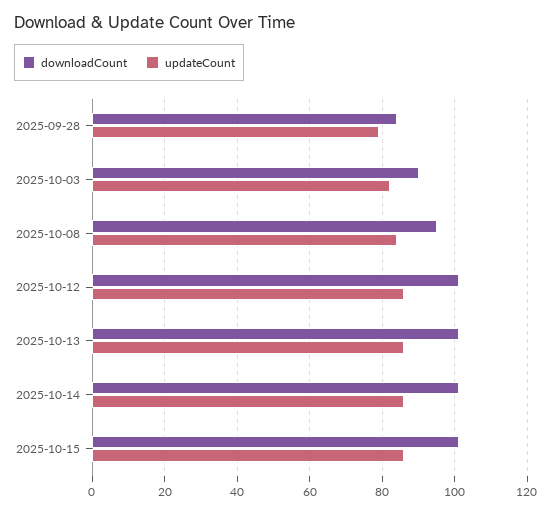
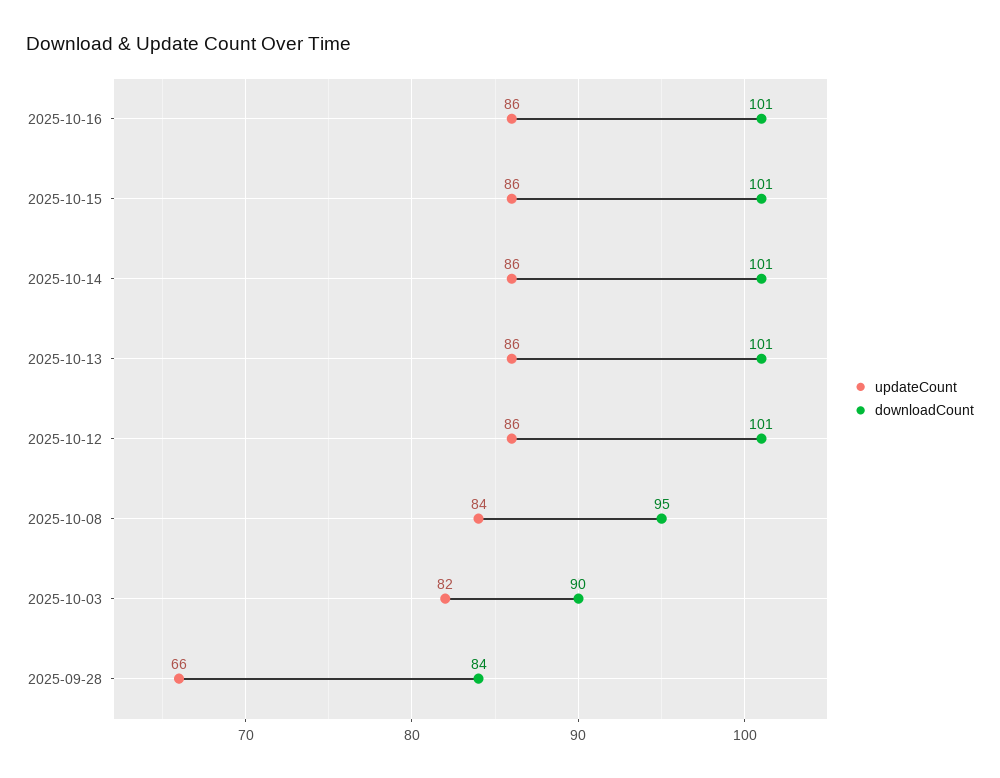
updateCount, 2025-09-28: 80 -> 66
updateCount, 2025-10-16: none -> 86
downloadCount, 2025-10-16: none -> 101

